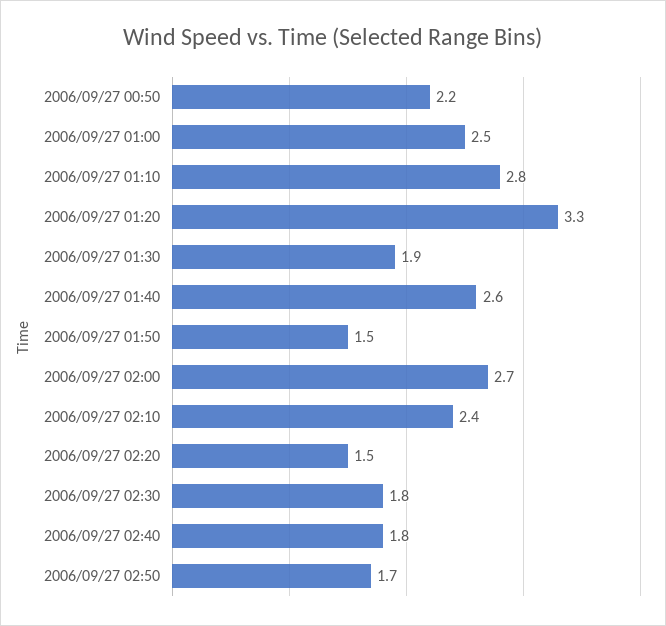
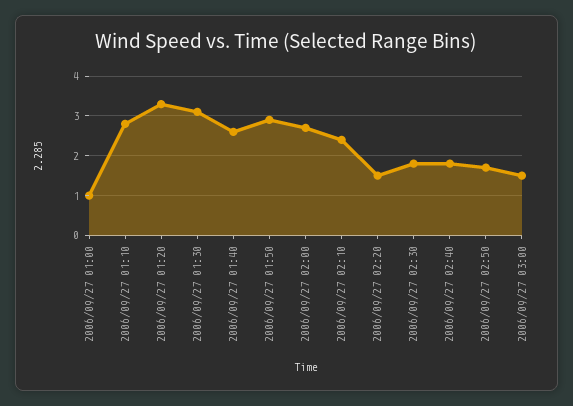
2006/09/27 00:50: 2.2 -> none
2006/09/27 01:00: 2.5 -> 1
2006/09/27 01:30: 1.9 -> 3
2006/09/27 01:50: 1.5 -> 3
2006/09/27 03:00: none -> 1.5

